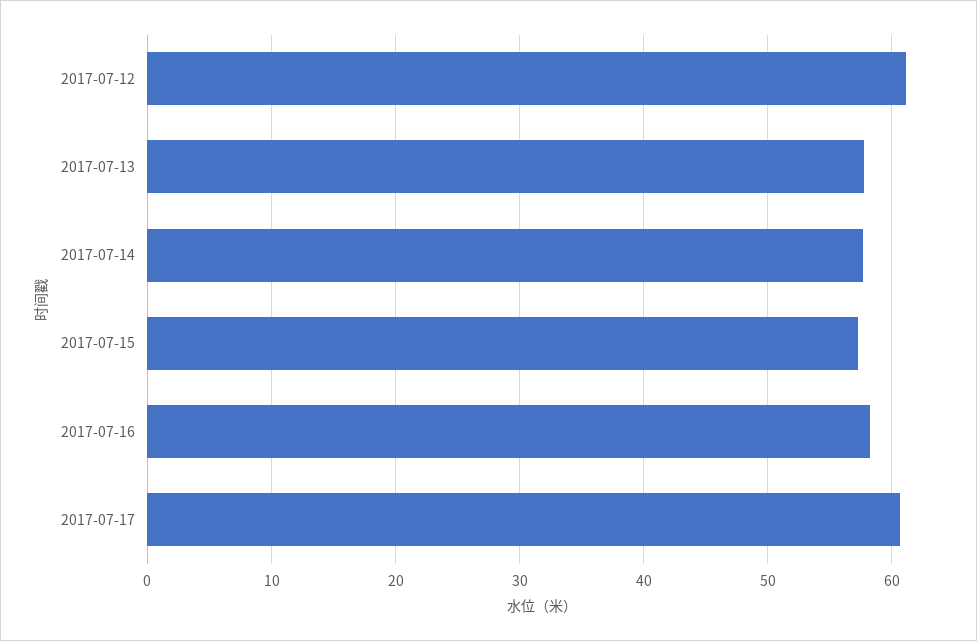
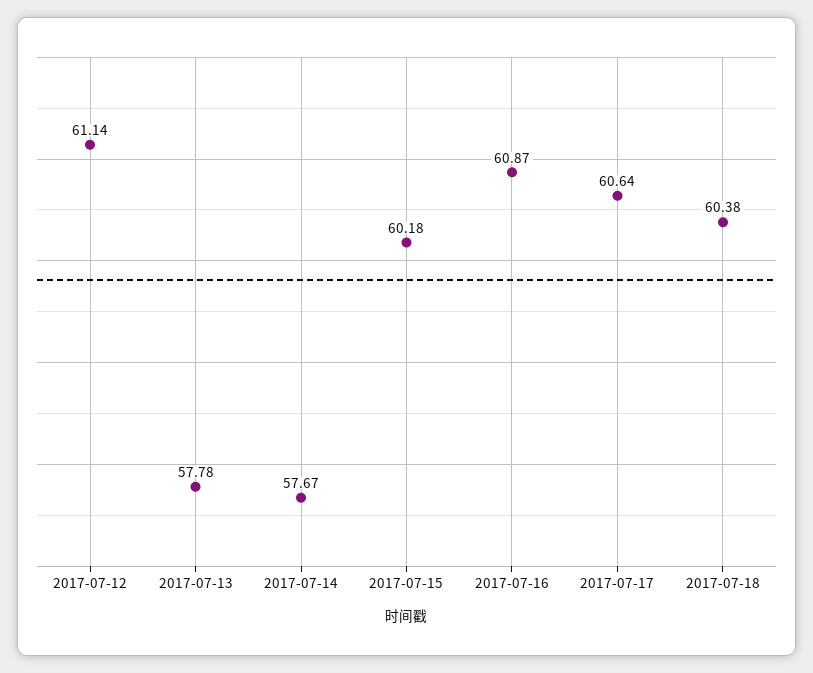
2017-07-15: 57 -> 60.18
2017-07-16: 58 -> 60.87
2017-07-18: none -> 60.38

